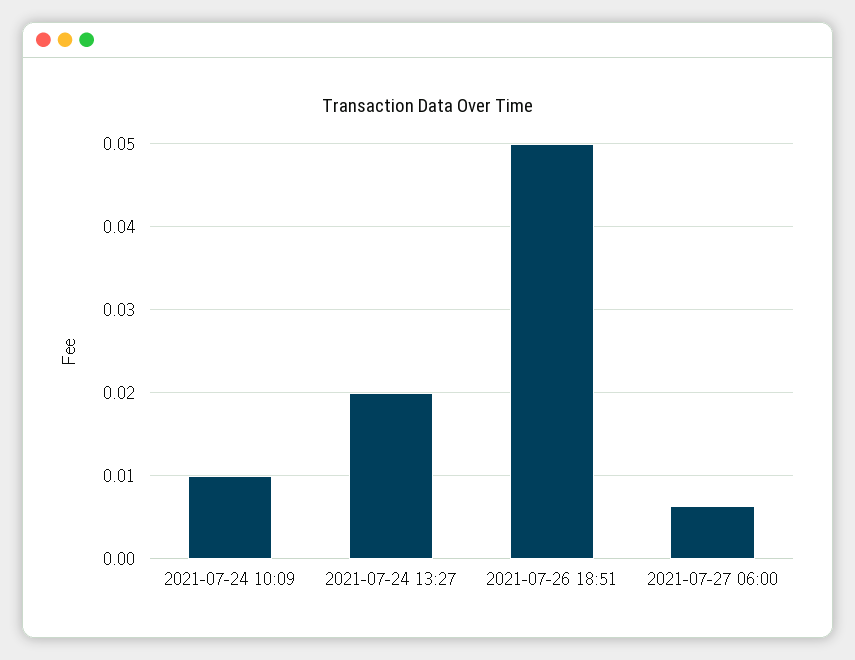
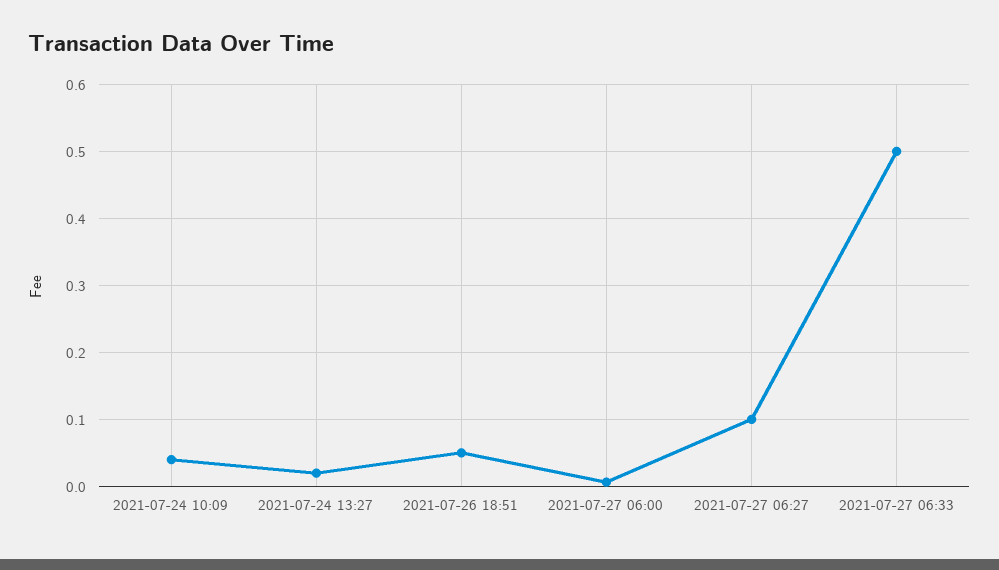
2021-07-24 10:09: 0.01 -> 0.04
2021-07-27 06:27: none -> 0.1
2021-07-27 06:33: none -> 0.5

